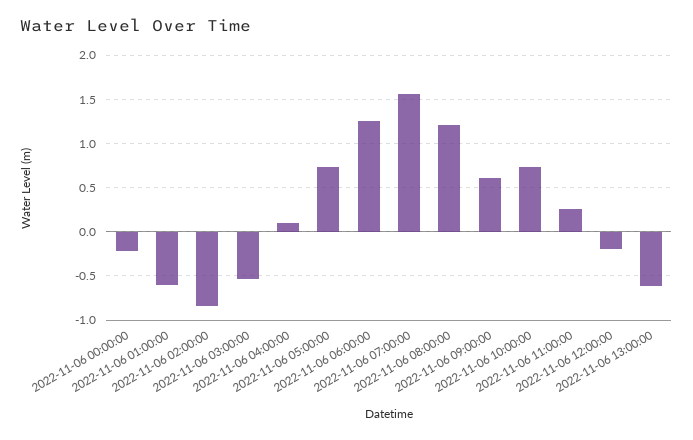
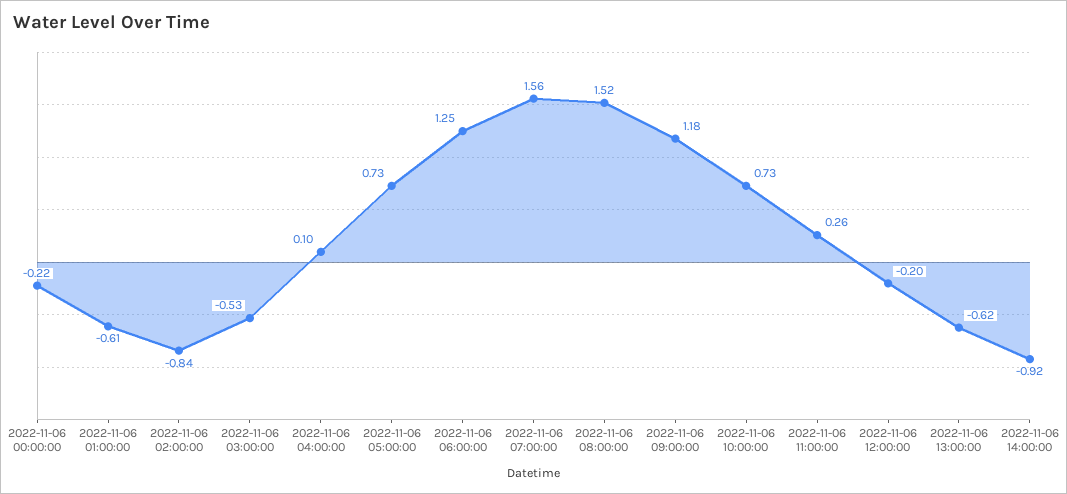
2022-11-06 08:00:00: 1.2 -> 1.52
2022-11-06 09:00:00: 0.6 -> 1.18
2022-11-06 14:00:00: none -> -0.92

